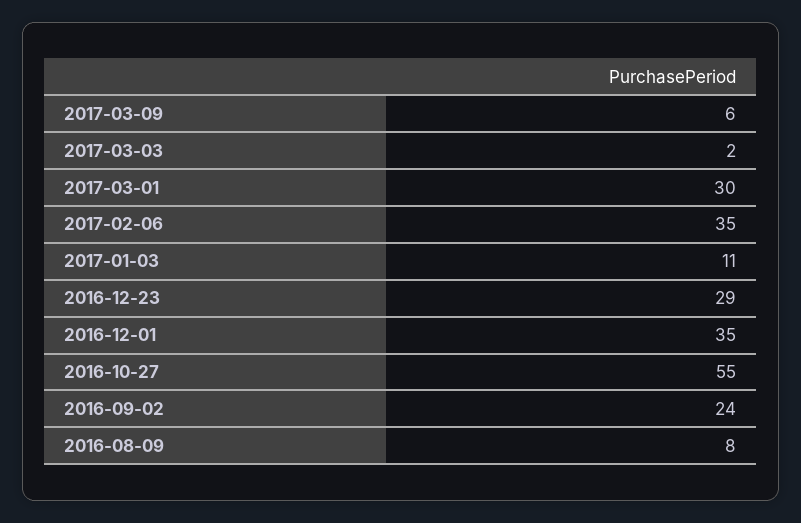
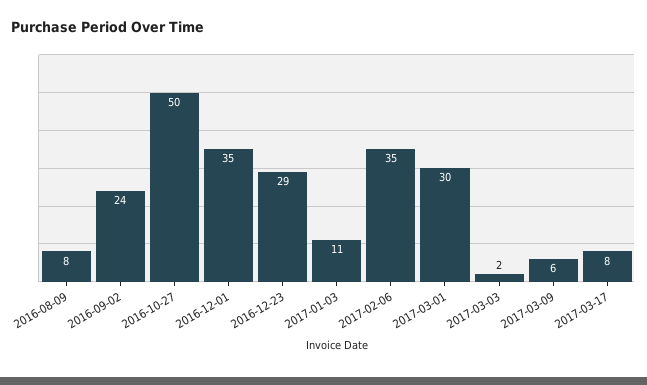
2016-10-27: 55 -> 50
2017-03-17: none -> 8

